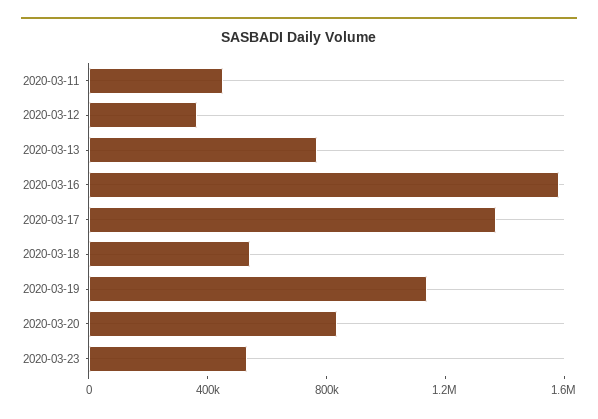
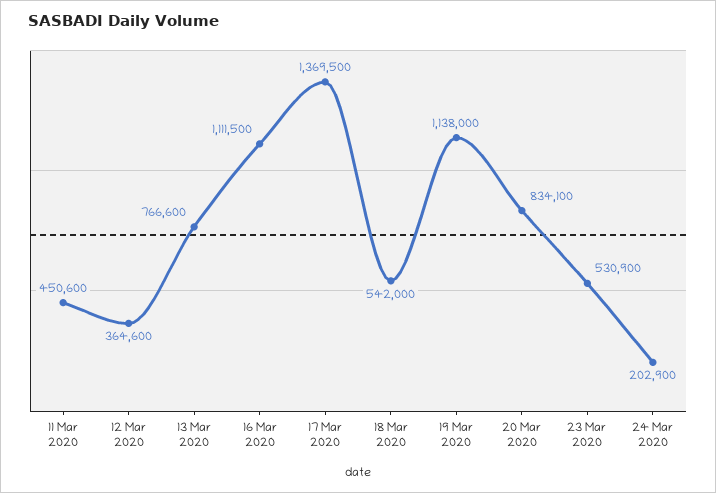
2020-03-16: 1600000 -> 1111500
24 Mar 2020: none -> 202900

